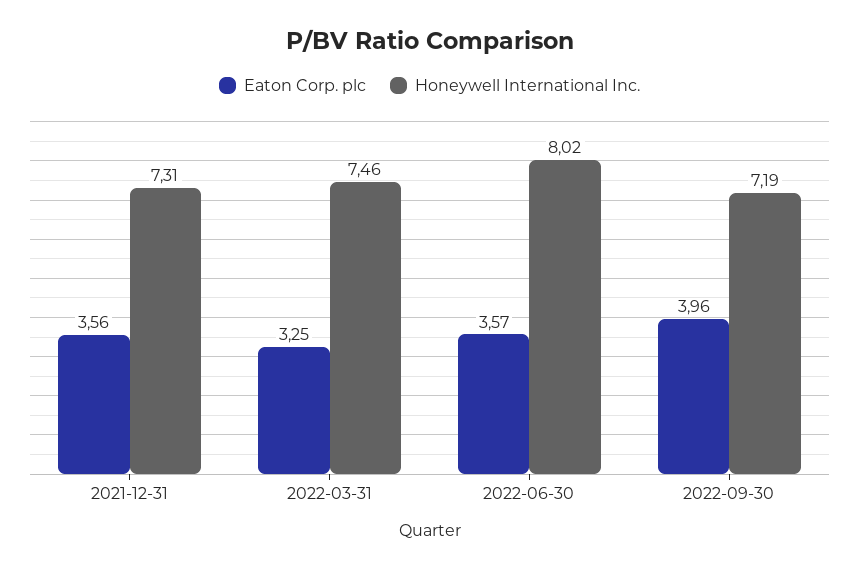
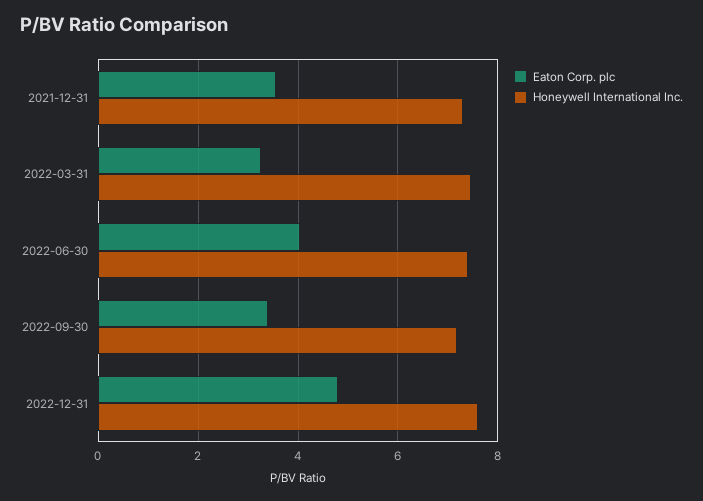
Eaton Corp. plc, 2022-06-30: 3.57 -> 4
Honeywell International Inc., 2022-06-30: 8.02 -> 7.4
Eaton Corp. plc, 2022-09-30: 3.96 -> 3.4
Eaton Corp. plc, 2022-12-31: none -> 4.8
Honeywell International Inc., 2022-12-31: none -> 7.6

